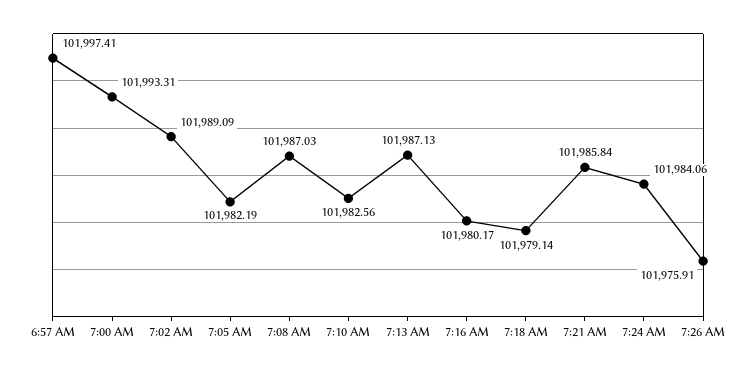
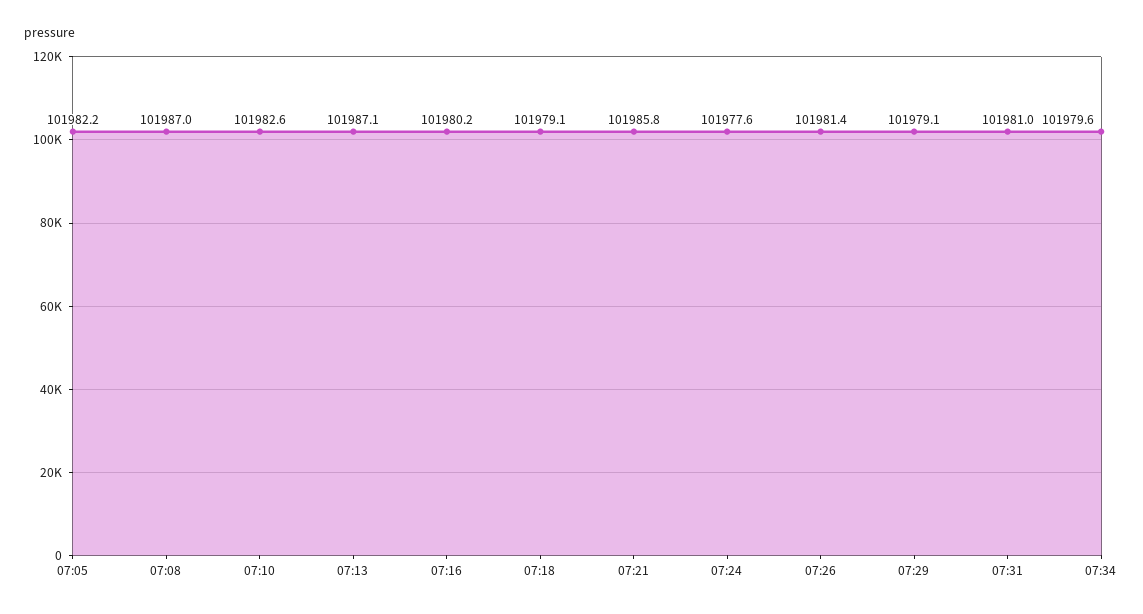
6:57 AM: 101997.41 -> none
7:00 AM: 101993.31 -> none
7:02 AM: 101989.09 -> none
7:24 AM: 101984.06 -> 101977.6
7:26 AM: 101975.91 -> 101981.4
07:29: none -> 101979.1
07:31: none -> 101981
07:34: none -> 101979.6

